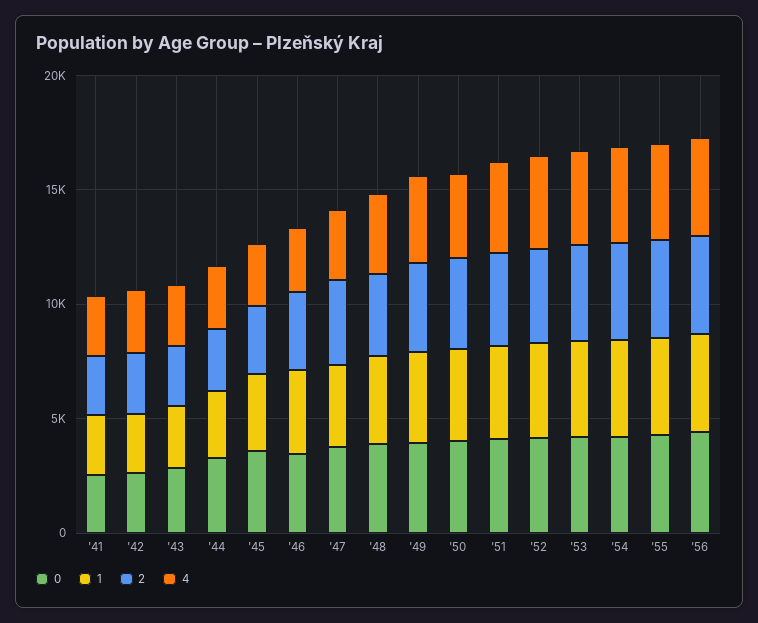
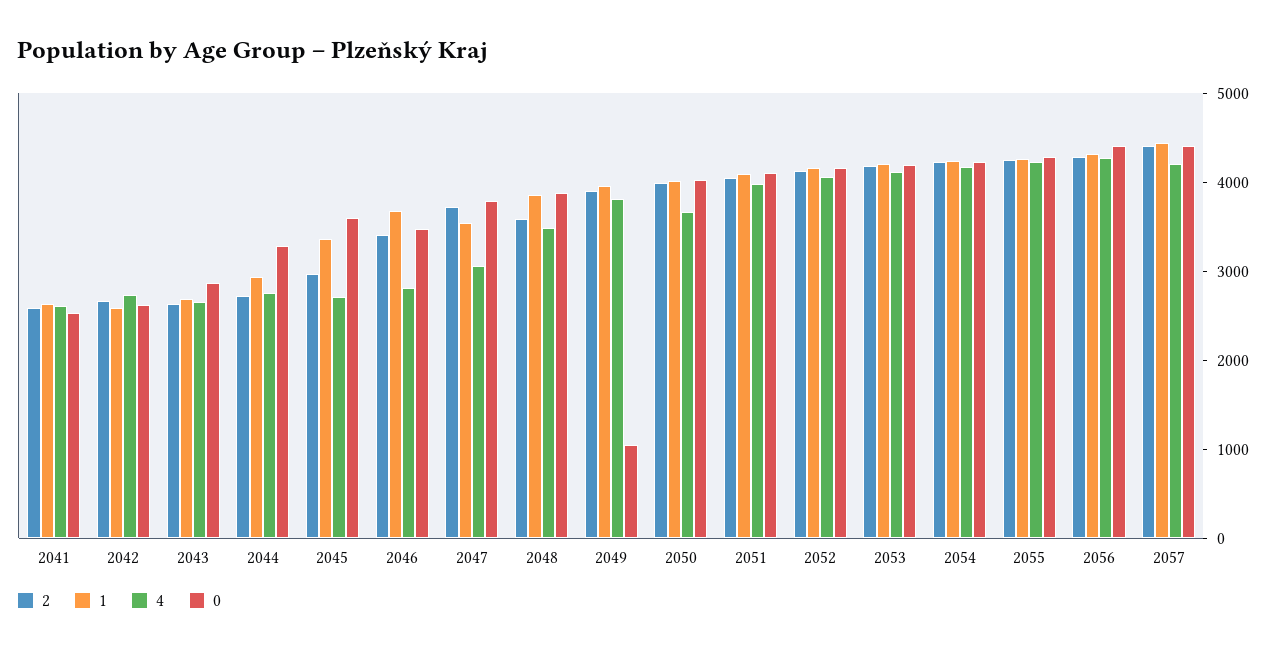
0, '49: 4000 -> 1000
2, 2057: none -> 4400
1, 2057: none -> 4400
4, 2057: none -> 4200
0, 2057: none -> 4400

